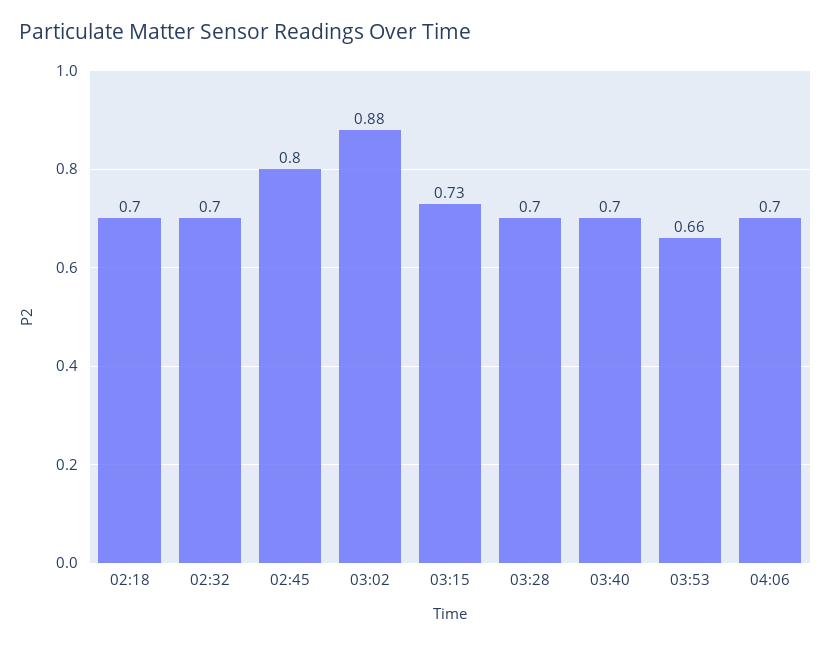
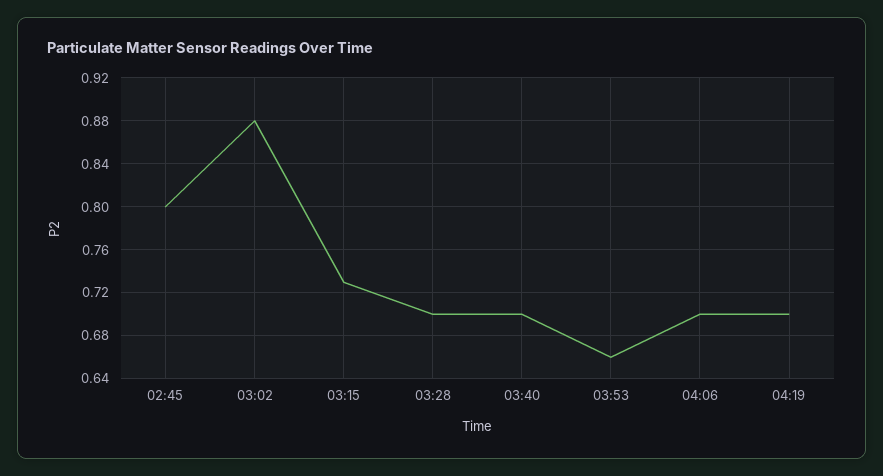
02:18: 0.7 -> none
02:32: 0.7 -> none
04:19: none -> 0.7

